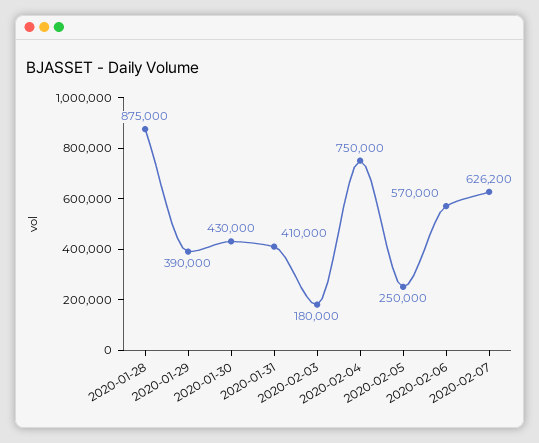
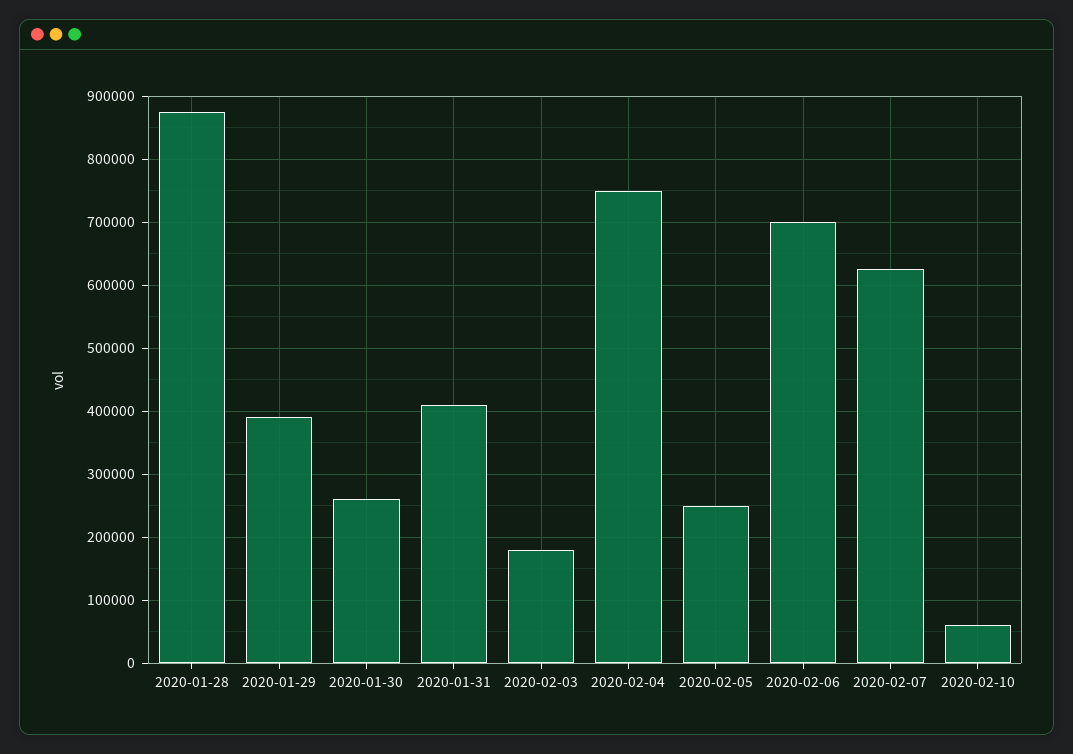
2020-01-30: 430000 -> 260000
2020-02-06: 570000 -> 700000
2020-02-10: none -> 60000

